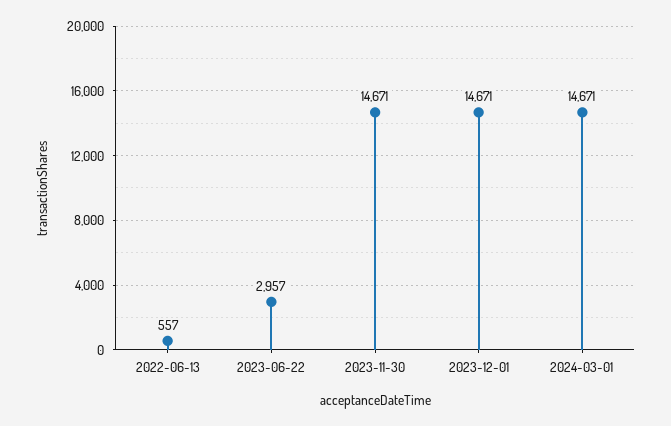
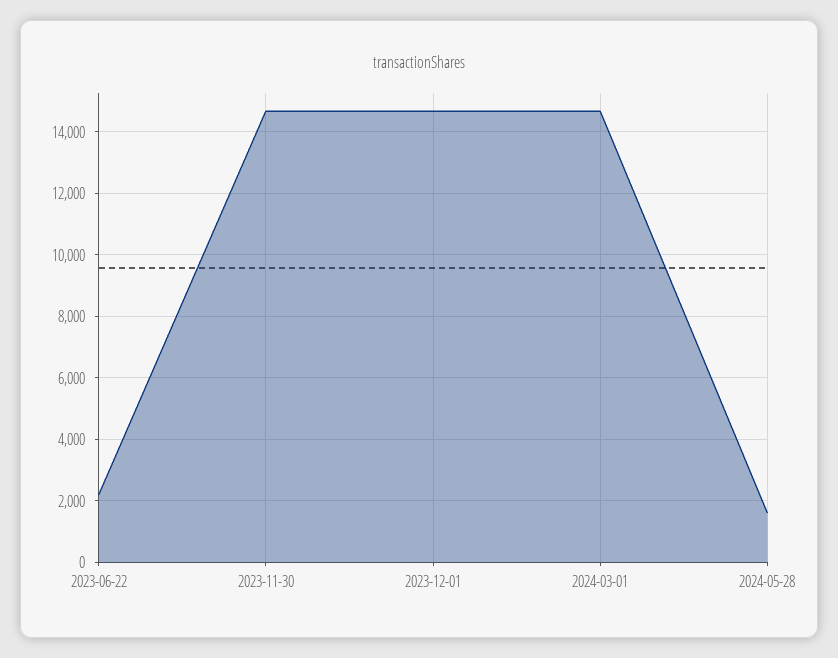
2022-06-13: 557 -> none
2023-06-22: 2957 -> 2200
2024-05-28: none -> 1600

